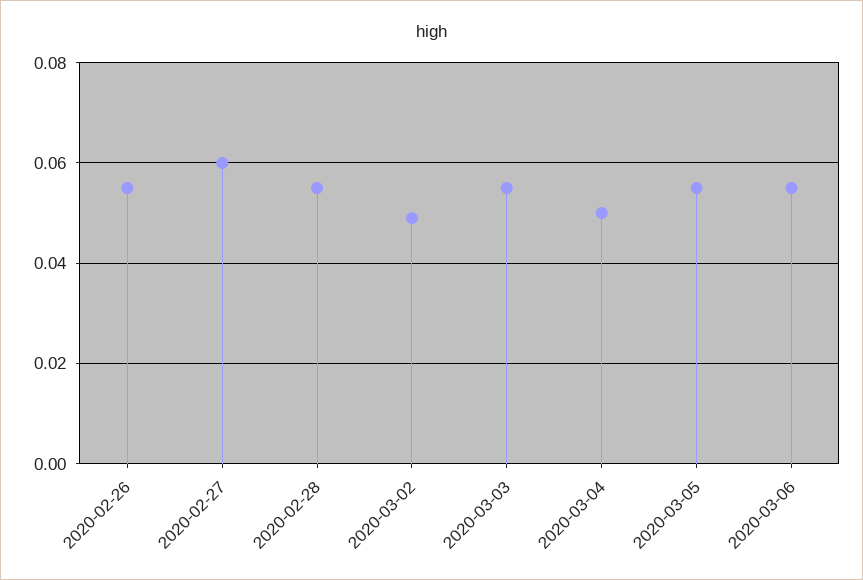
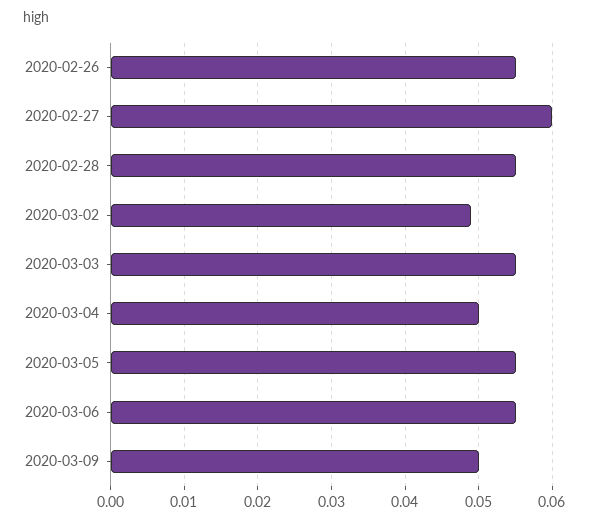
2020-03-09: none -> 0.05

